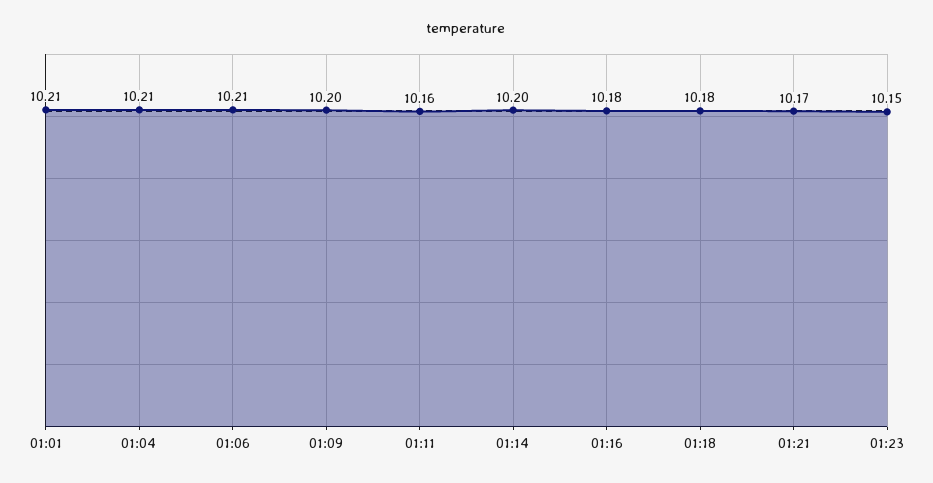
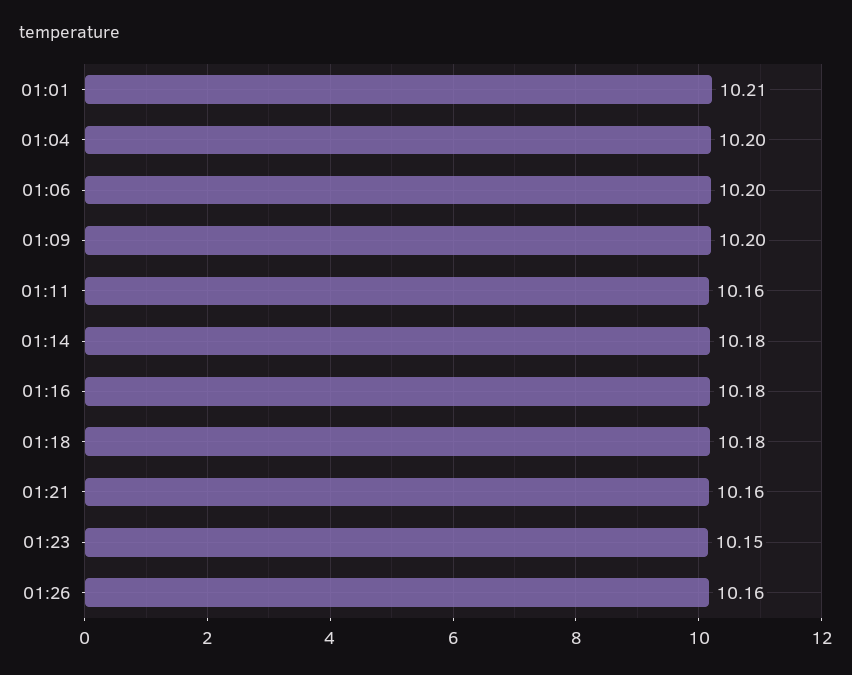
01:04: 10.21 -> 10.2
01:06: 10.21 -> 10.2
01:14: 10.2 -> 10.18
01:21: 10.17 -> 10.16
01:26: none -> 10.16

